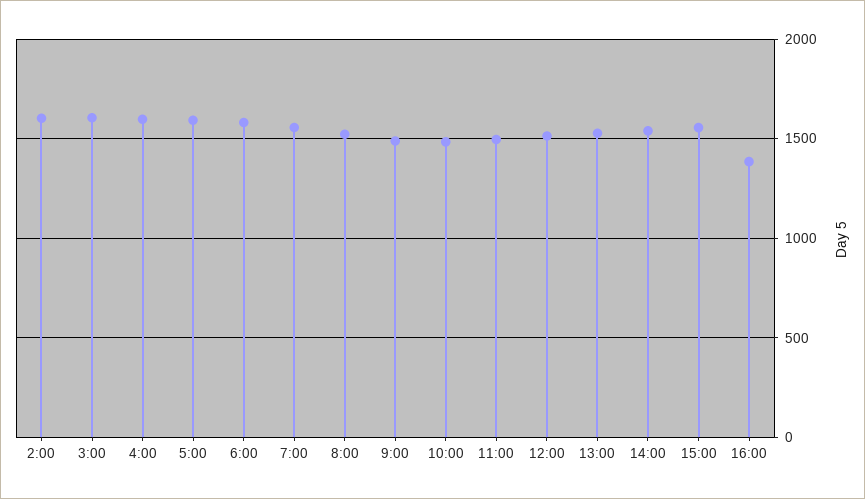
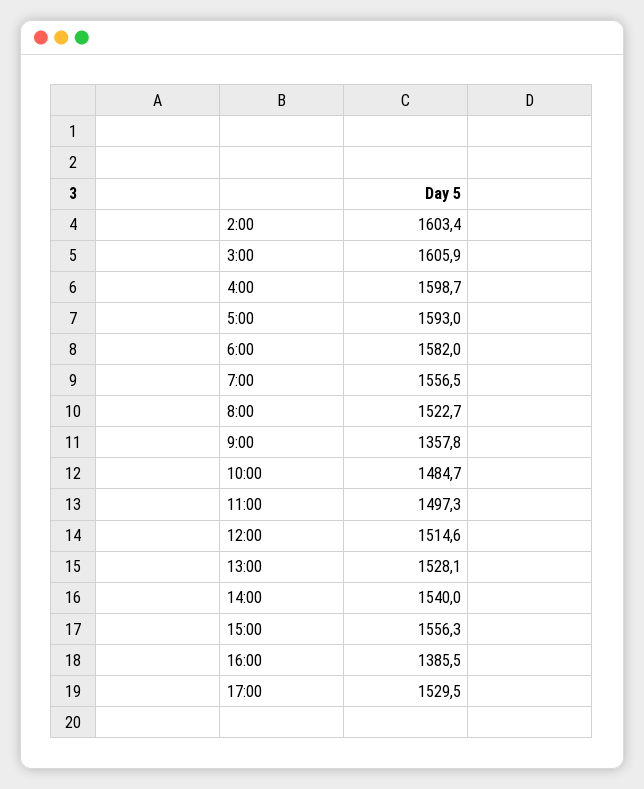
9:00: 1500 -> 1357.8
17:00: none -> 1529.5

